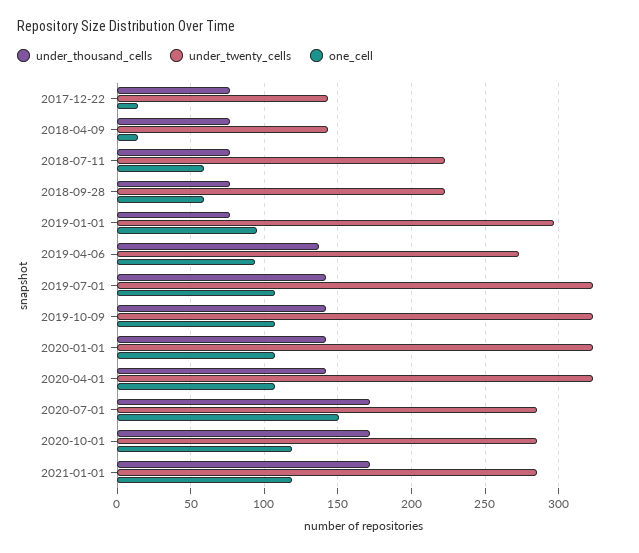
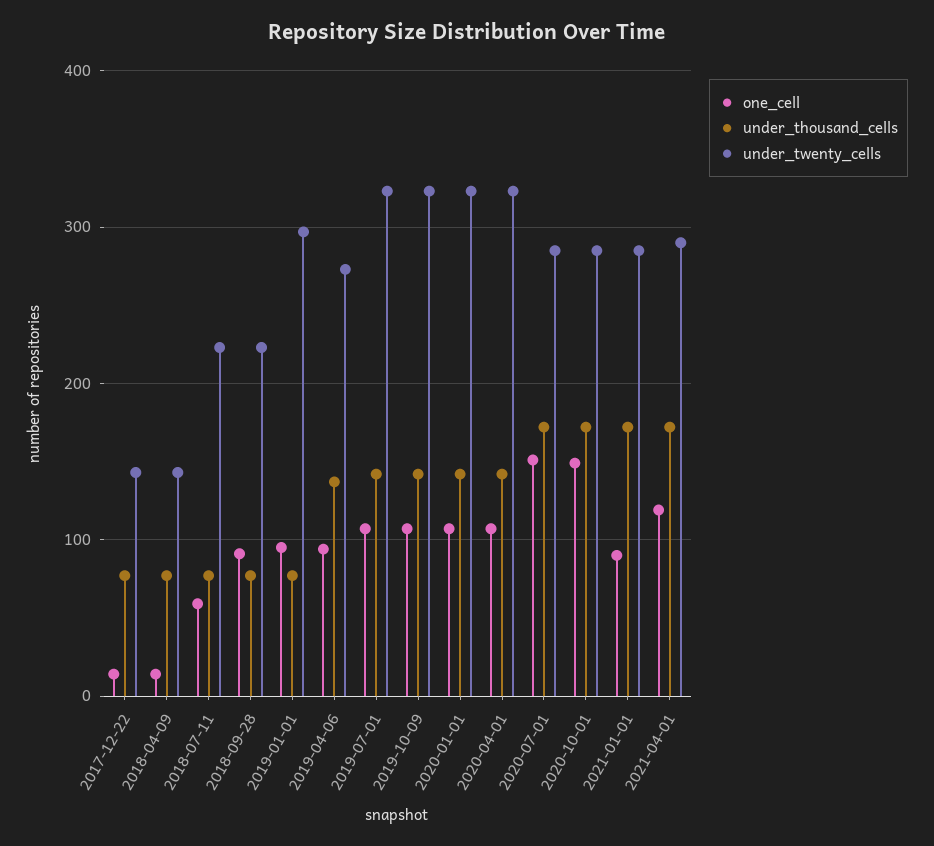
one_cell, 2018-09-28: 60 -> 90
one_cell, 2020-10-01: 120 -> 150
one_cell, 2021-01-01: 120 -> 90
one_cell, 2021-04-01: none -> 120
under_thousand_cells, 2021-04-01: none -> 170
under_twenty_cells, 2021-04-01: none -> 290

